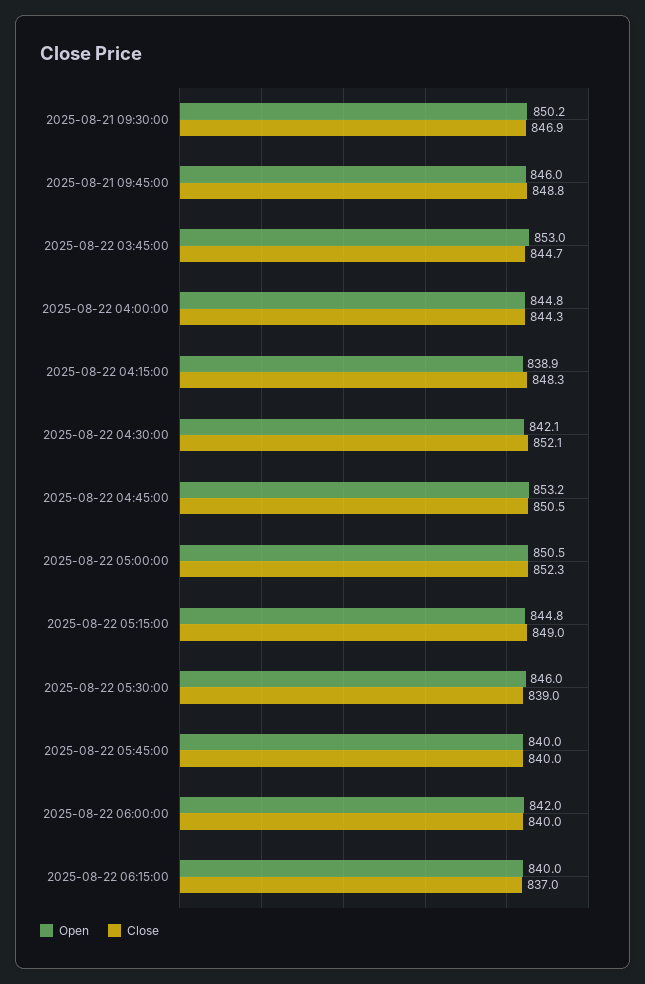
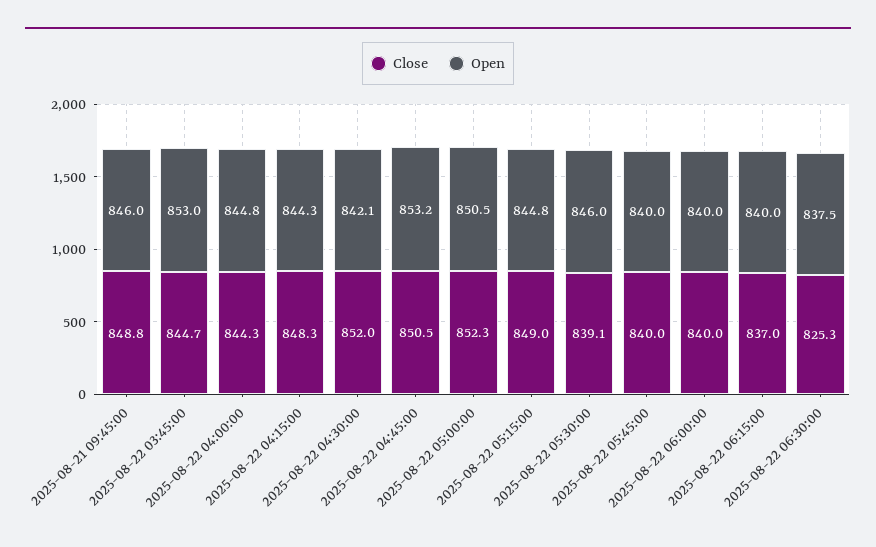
Open, 2025-08-21 09:30:00: 850.2 -> none
Close, 2025-08-21 09:30:00: 846.9 -> none
Open, 2025-08-22 04:15:00: 838.9 -> 844.3
Close, 2025-08-22 04:30:00: 852.1 -> 852
Close, 2025-08-22 05:30:00: 839 -> 839.1
Open, 2025-08-22 06:00:00: 842 -> 840
Close, 2025-08-22 06:30:00: none -> 825.3
Open, 2025-08-22 06:30:00: none -> 837.5

